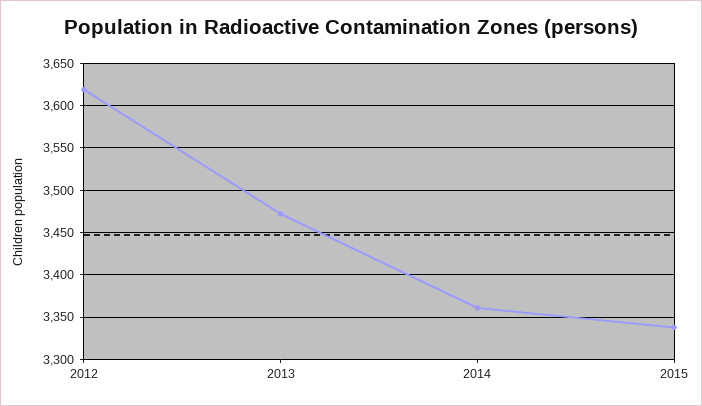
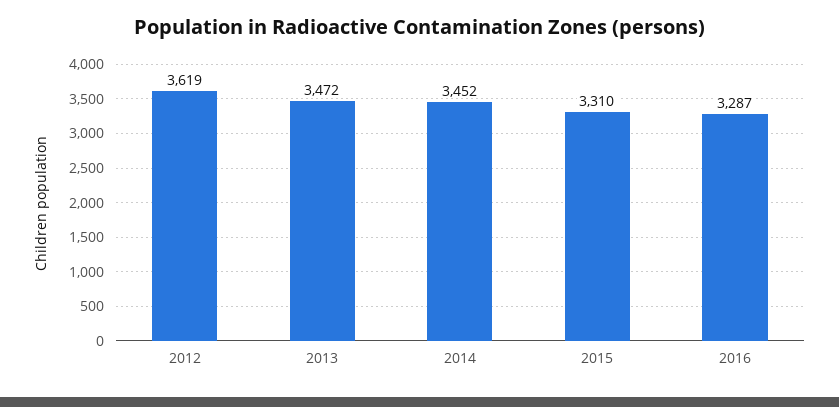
2014: 3360 -> 3452
2015: 3340 -> 3310
2016: none -> 3287

